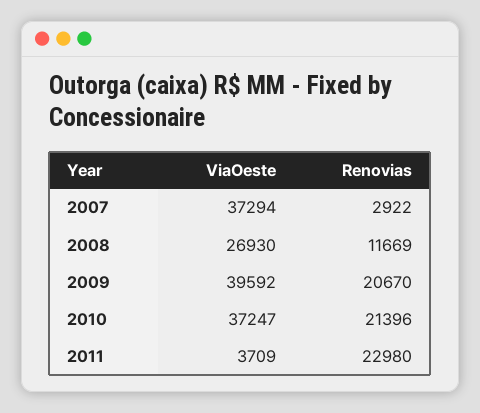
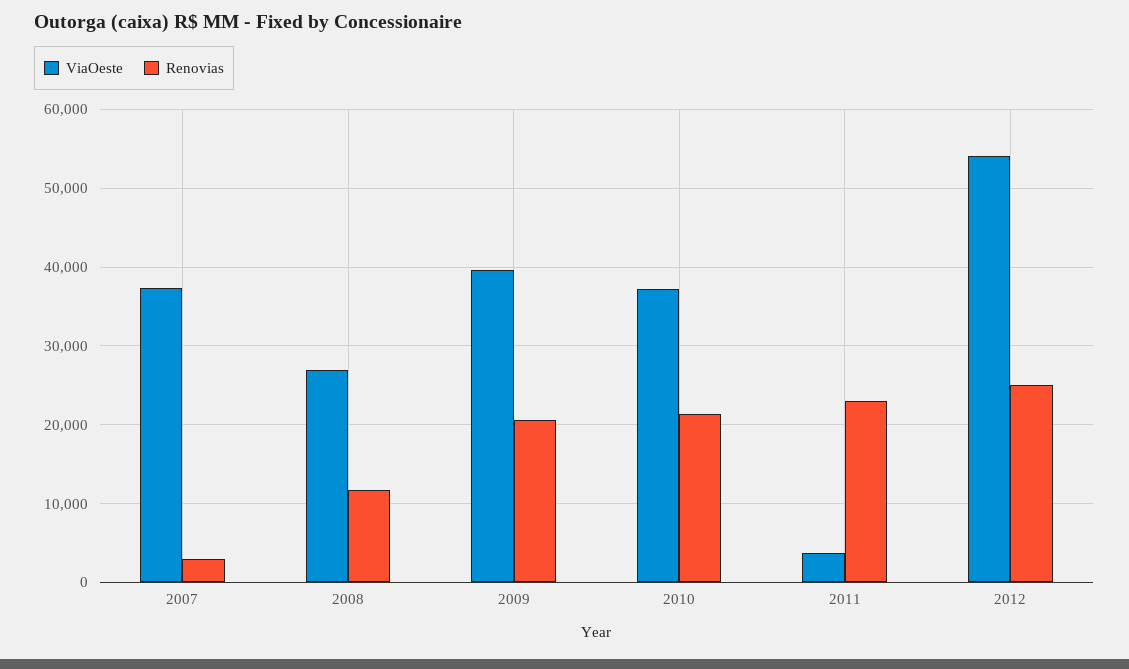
ViaOeste, 2012: none -> 54000
Renovias, 2012: none -> 25000

